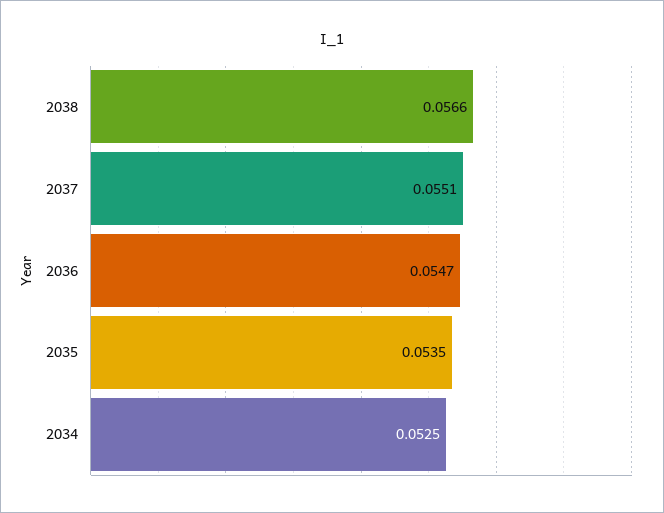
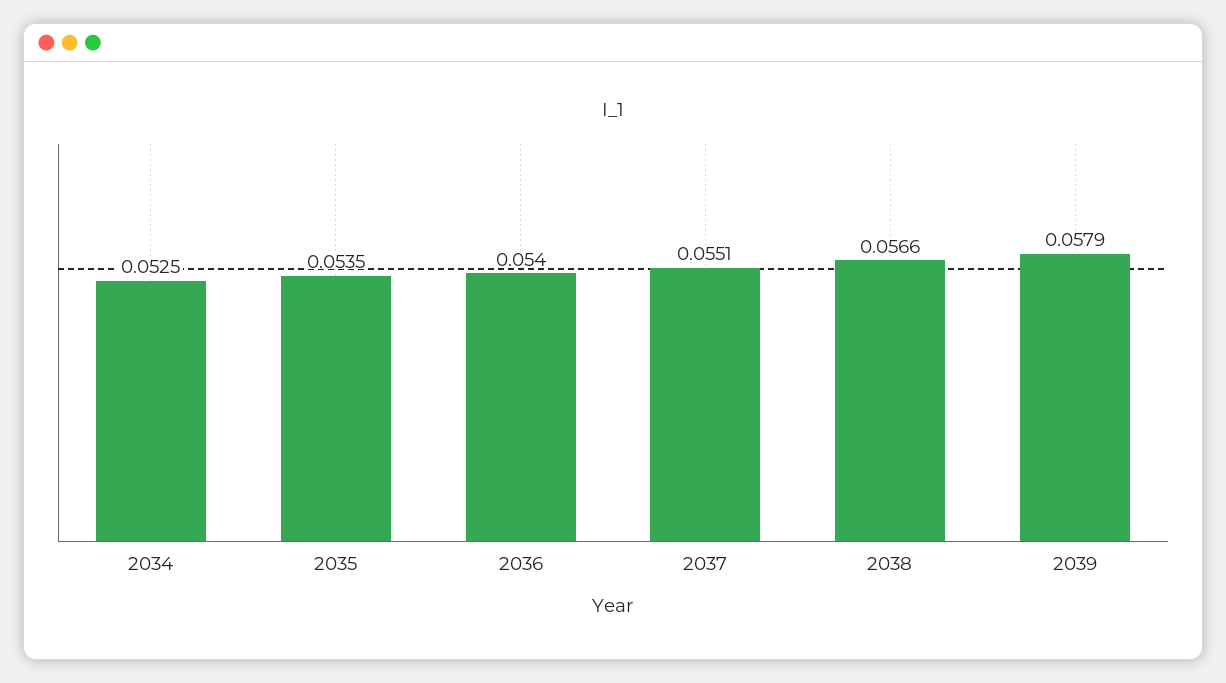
2036: 0.0547 -> 0.054
2039: none -> 0.0579

